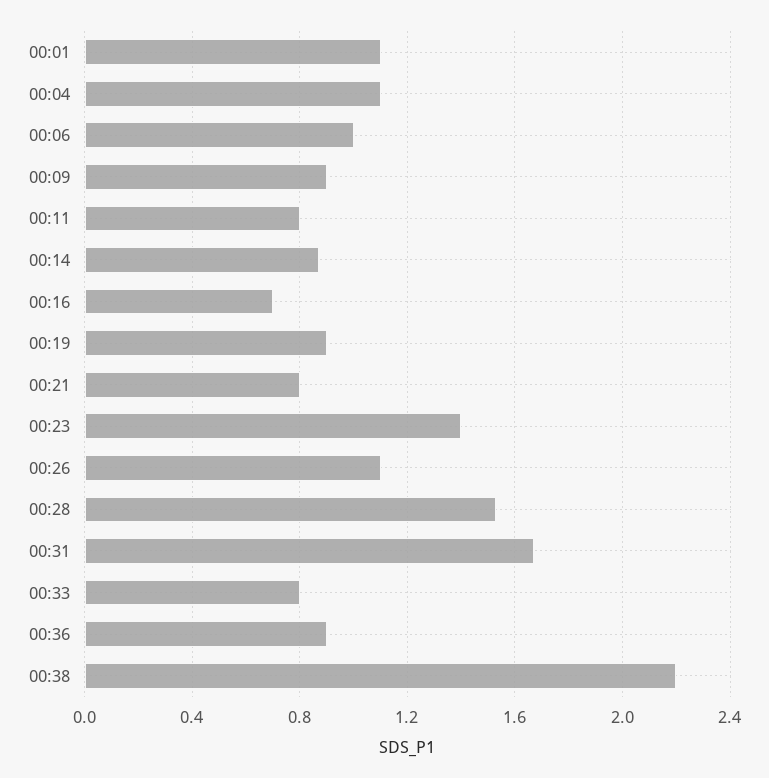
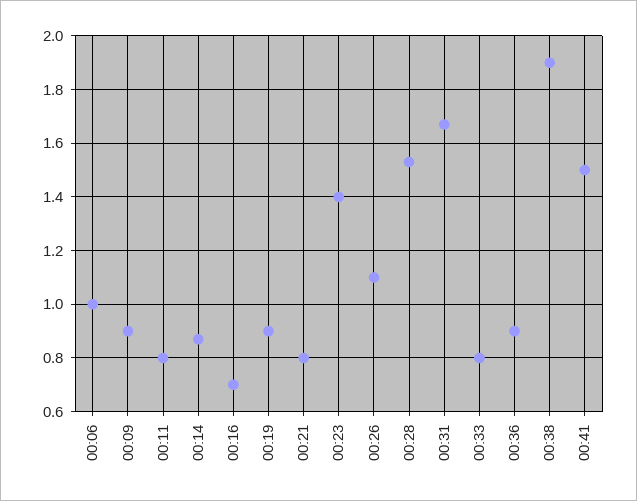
00:01: 1.1 -> none
00:04: 1.1 -> none
00:38: 2.2 -> 1.9
00:41: none -> 1.5

